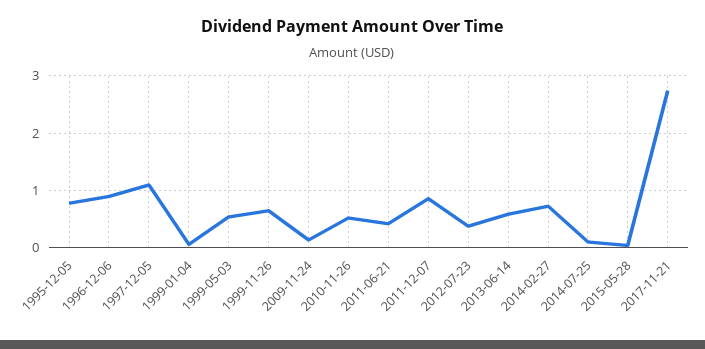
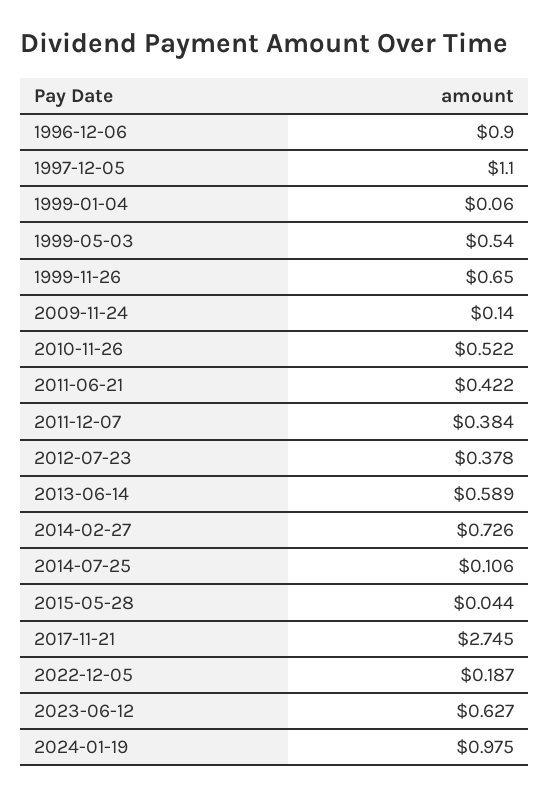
1995-12-05: 0.8 -> none
2011-12-07: 0.8 -> 0.384
2022-12-05: none -> 0.187
2023-06-12: none -> 0.627
2024-01-19: none -> 0.975

